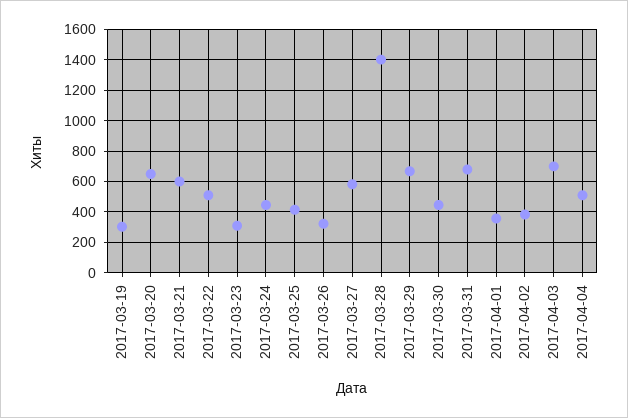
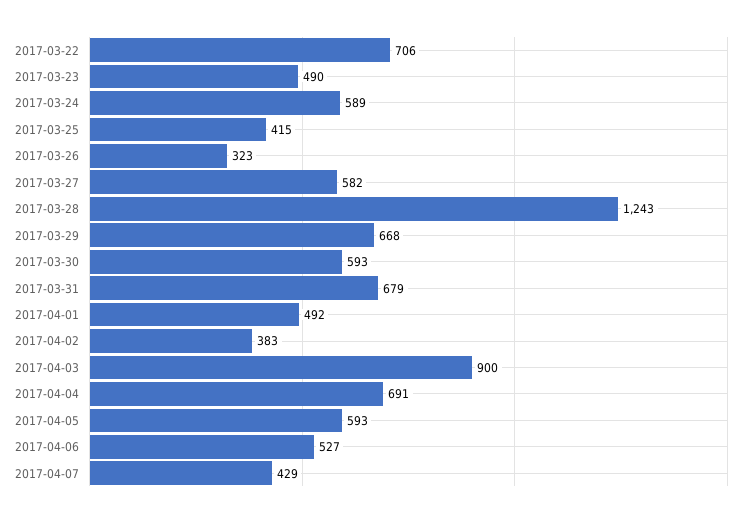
2017-03-19: 300 -> none
2017-03-20: 650 -> none
2017-03-21: 600 -> none
2017-03-22: 500 -> 706
2017-03-23: 300 -> 490
2017-03-24: 450 -> 589
2017-03-28: 1400 -> 1243
2017-03-30: 450 -> 593
2017-04-01: 350 -> 492
2017-04-03: 700 -> 900
2017-04-04: 500 -> 691
2017-04-05: none -> 593
2017-04-06: none -> 527
2017-04-07: none -> 429

